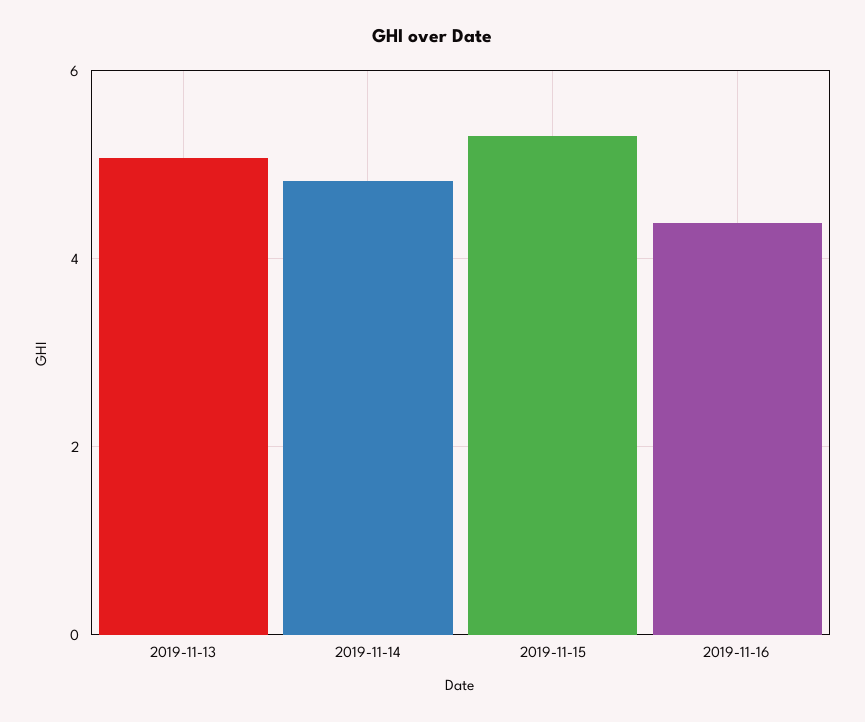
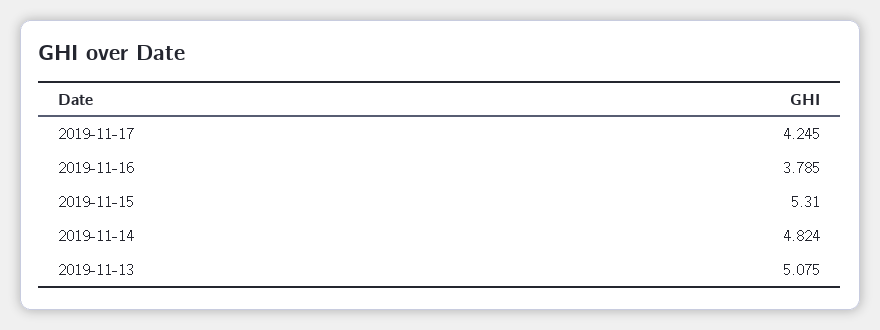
2019-11-16: 4.4 -> 3.785
2019-11-17: none -> 4.245

